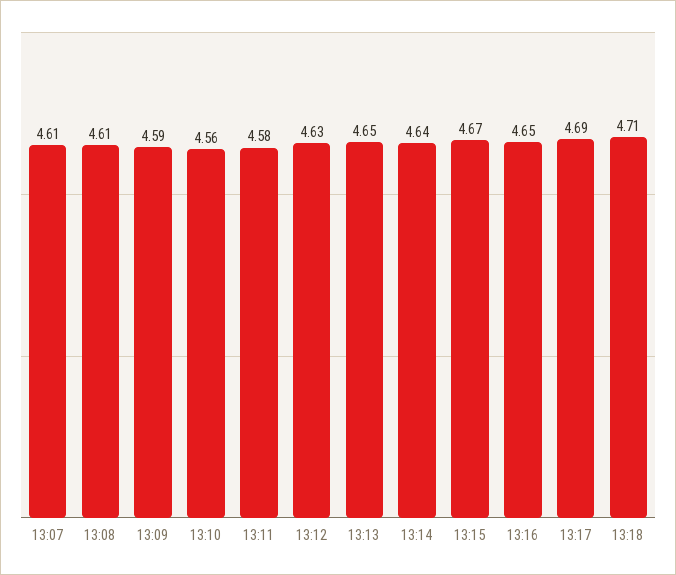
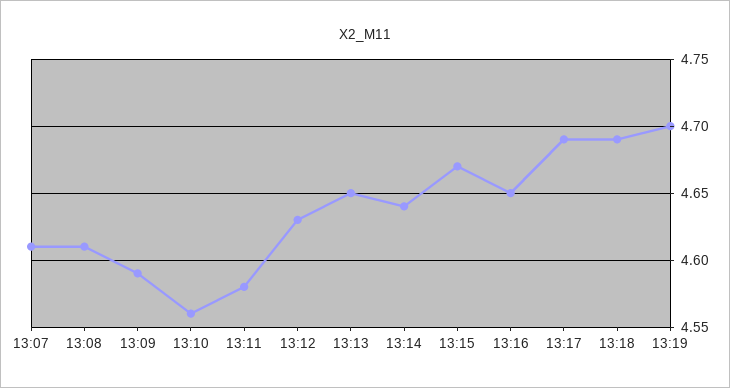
13:18: 4.71 -> 4.69
13:19: none -> 4.7

